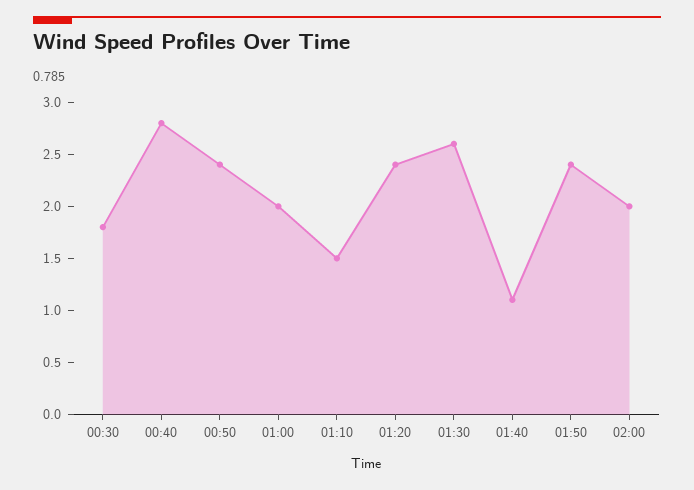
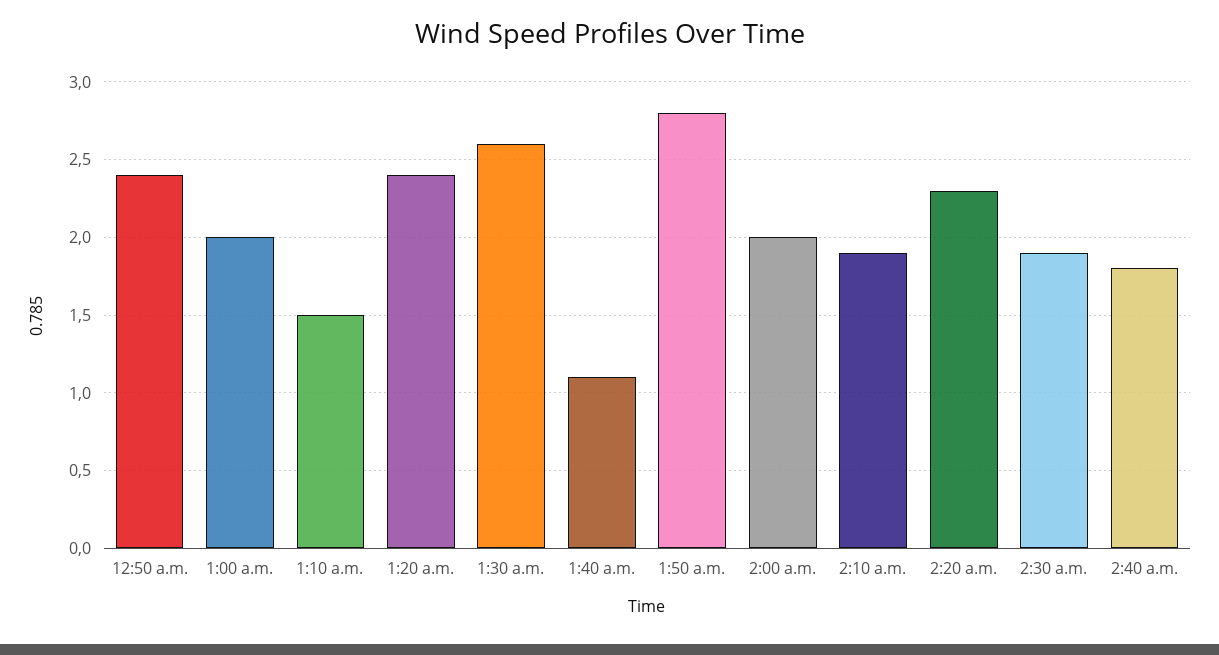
00:30: 1.8 -> none
00:40: 2.8 -> none
01:50: 2.4 -> 2.8
2:10 a.m.: none -> 1.9
2:20 a.m.: none -> 2.3
2:30 a.m.: none -> 1.9
2:40 a.m.: none -> 1.8

